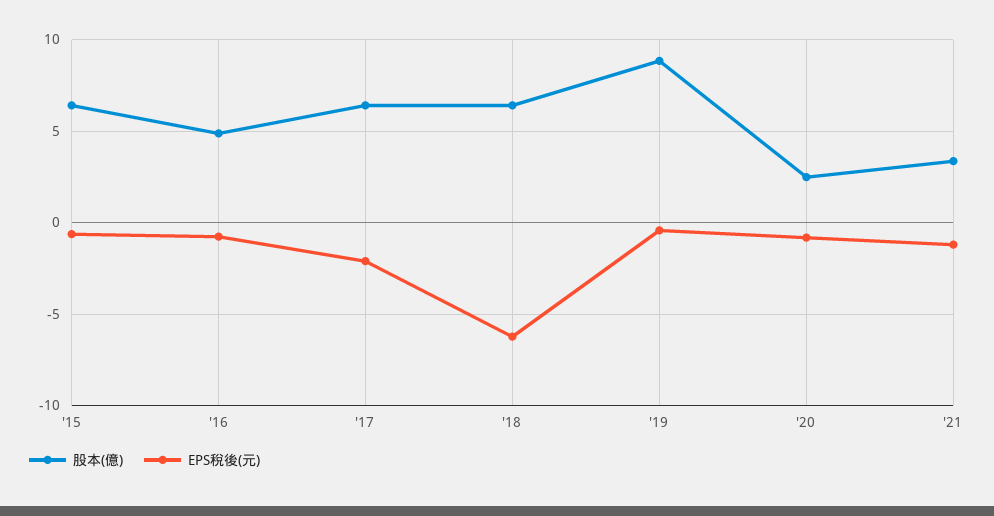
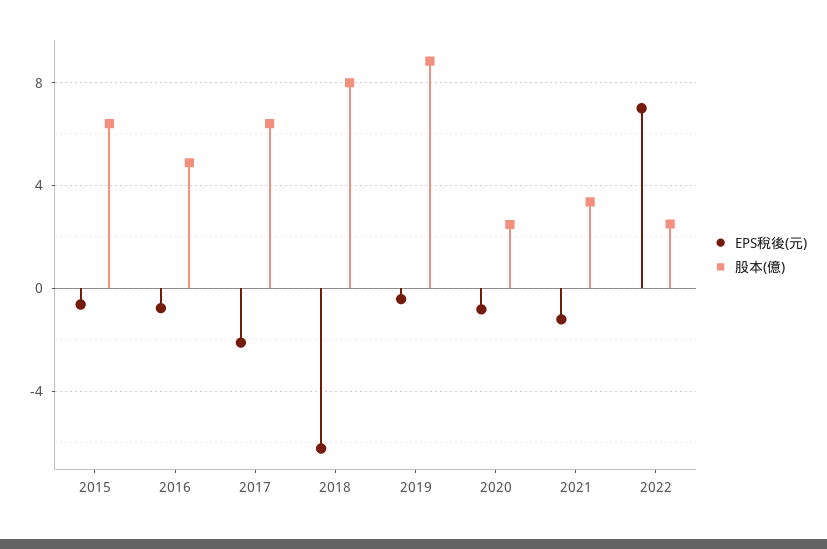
股本(億), '18: 6.5 -> 8
EPS稅後(元), 2022: none -> 7
股本(億), 2022: none -> 2.5

